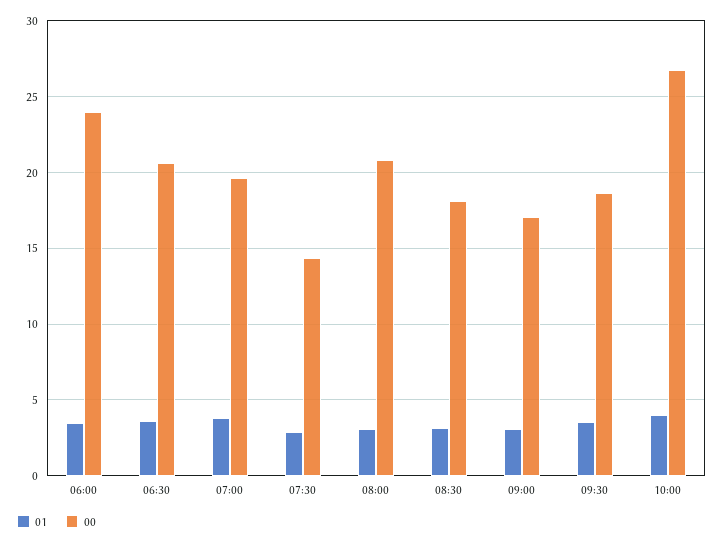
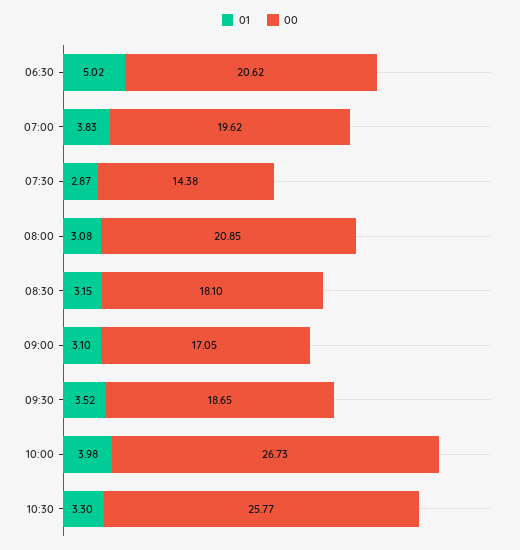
01, 06:00: 3.5 -> none
00, 06:00: 24 -> none
01, 06:30: 3.5 -> 5.02
01, 10:30: none -> 3.3
00, 10:30: none -> 25.77

